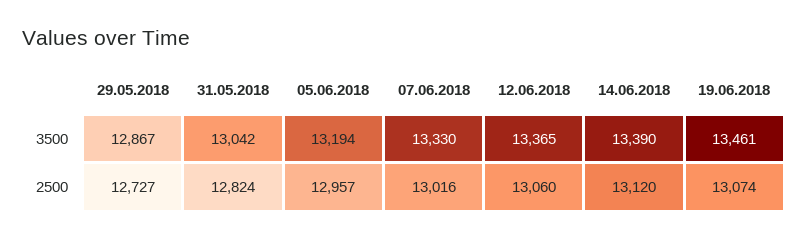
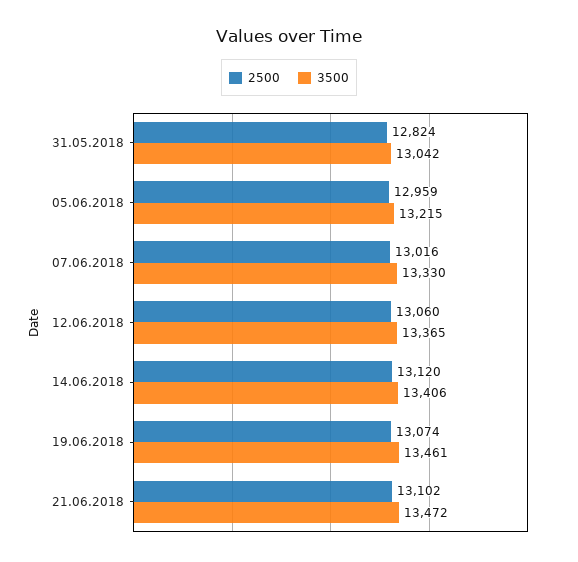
3500, 29.05.2018: 12867 -> none
3500, 05.06.2018: 13194 -> 13215
3500, 14.06.2018: 13390 -> 13406
2500, 29.05.2018: 12727 -> none
2500, 05.06.2018: 12957 -> 12959
2500, 21.06.2018: none -> 13102
3500, 21.06.2018: none -> 13472

